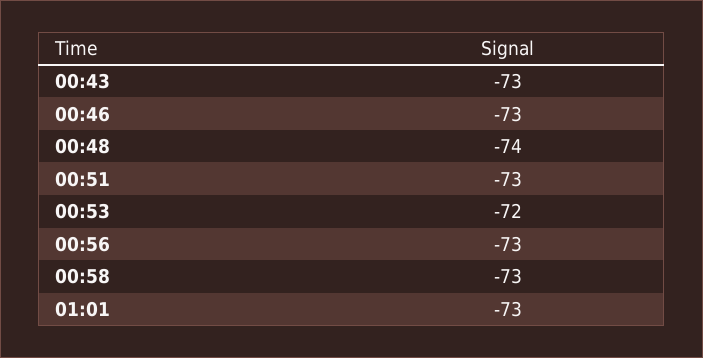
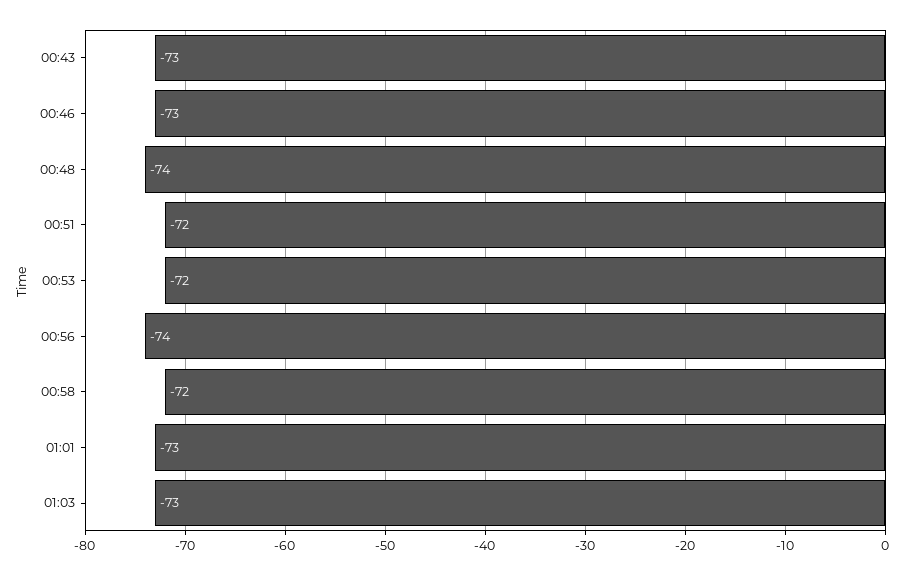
00:51: -73 -> -72
00:56: -73 -> -74
00:58: -73 -> -72
01:03: none -> -73

